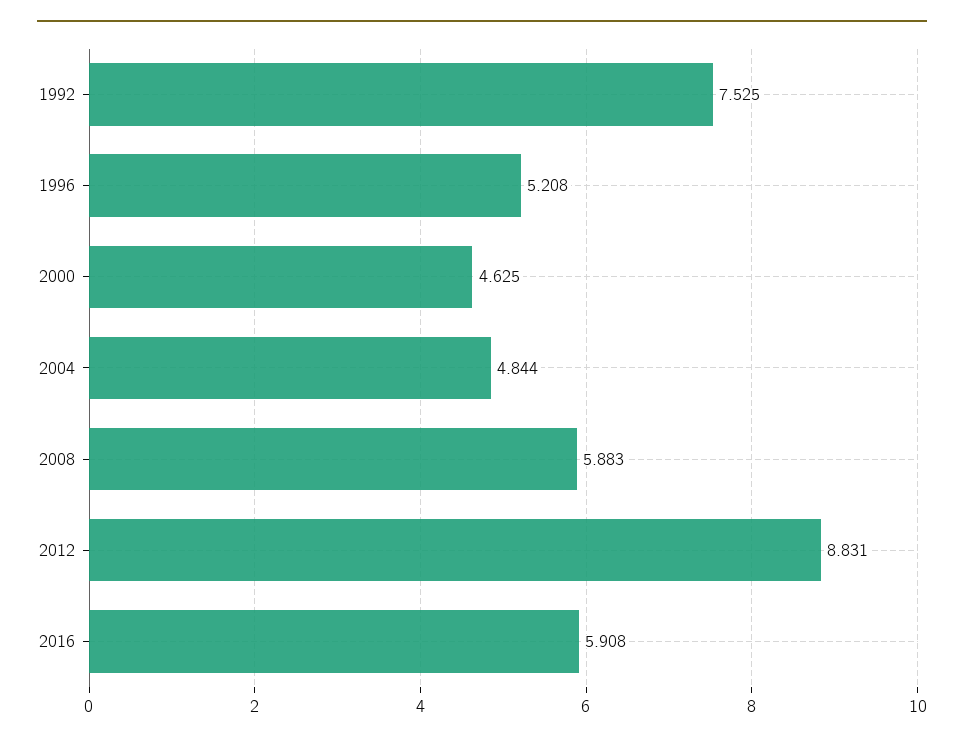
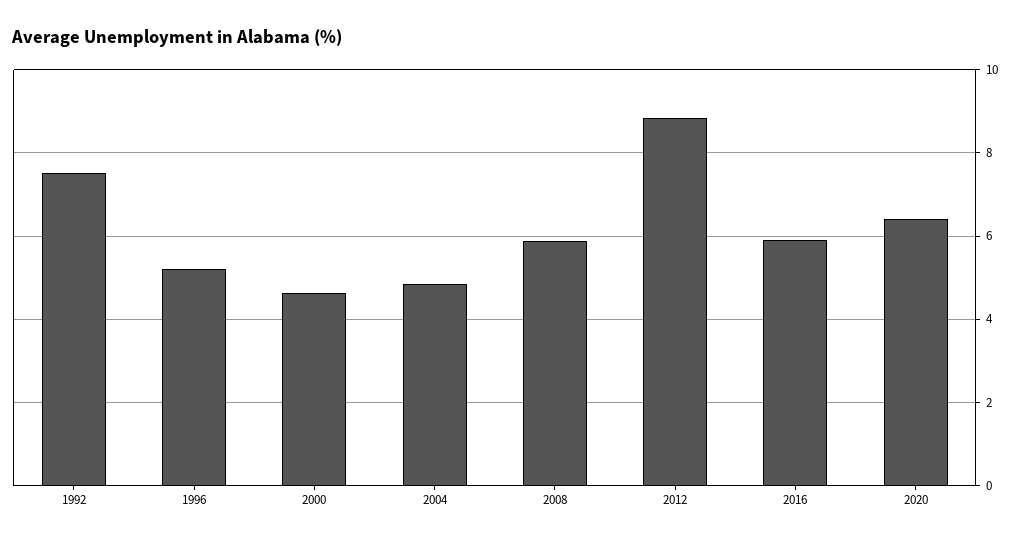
2020: none -> 6.4

